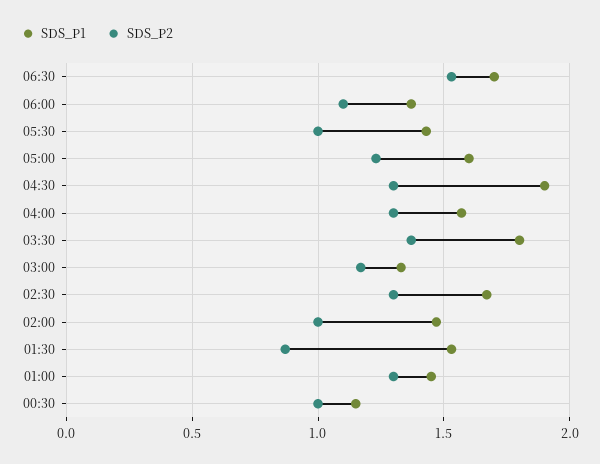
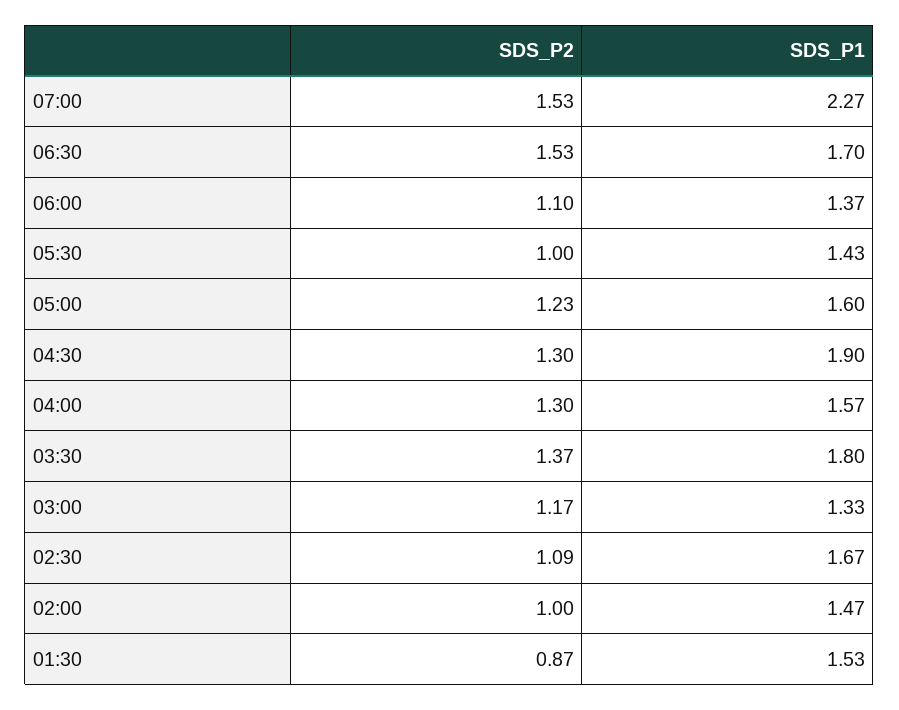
SDS_P2, 02:30: 1.3 -> 1.09
SDS_P1, 01:00: 1.45 -> none
SDS_P2, 01:00: 1.3 -> none
SDS_P1, 00:30: 1.15 -> none
SDS_P2, 00:30: 1 -> none
SDS_P2, 07:00: none -> 1.53
SDS_P1, 07:00: none -> 2.27

